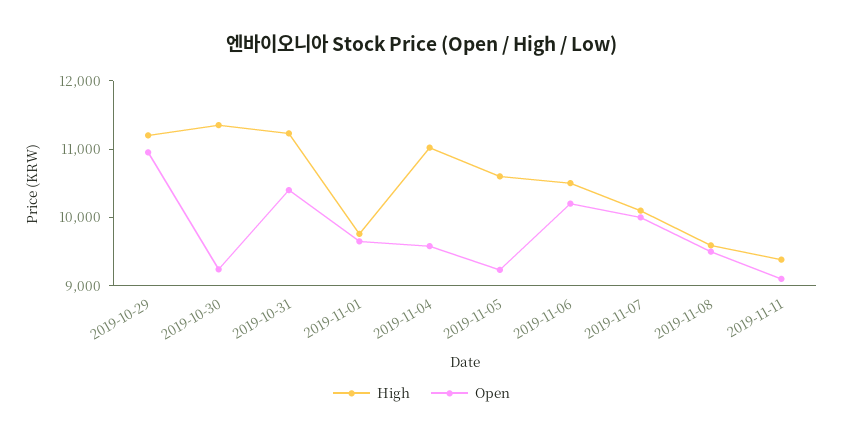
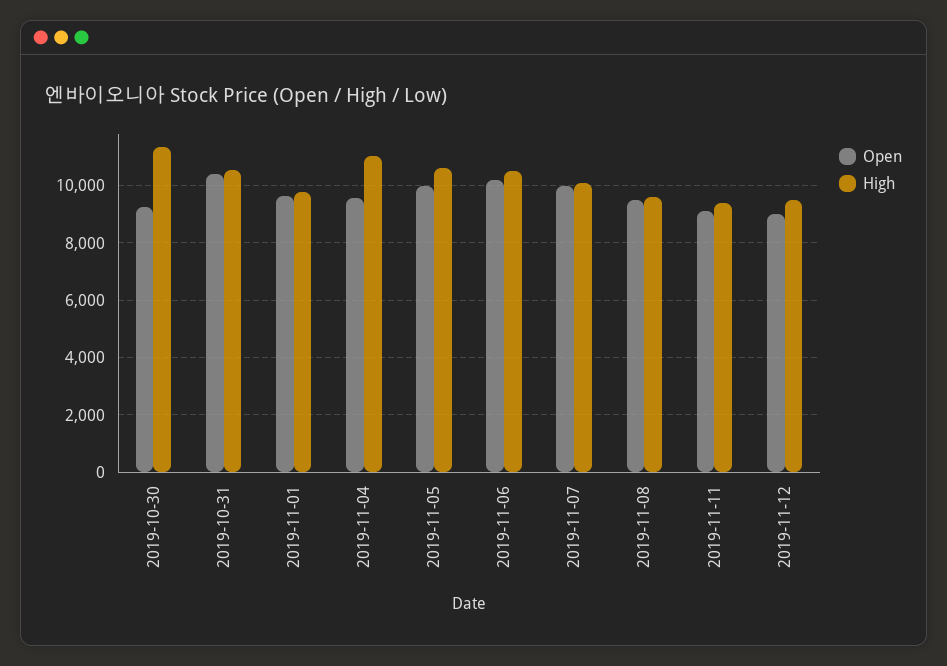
High, 2019-10-29: 11200 -> none
Open, 2019-10-29: 11000 -> none
High, 2019-10-31: 11200 -> 10500
Open, 2019-11-05: 9200 -> 10000
Open, 2019-11-12: none -> 9000
High, 2019-11-12: none -> 9500

